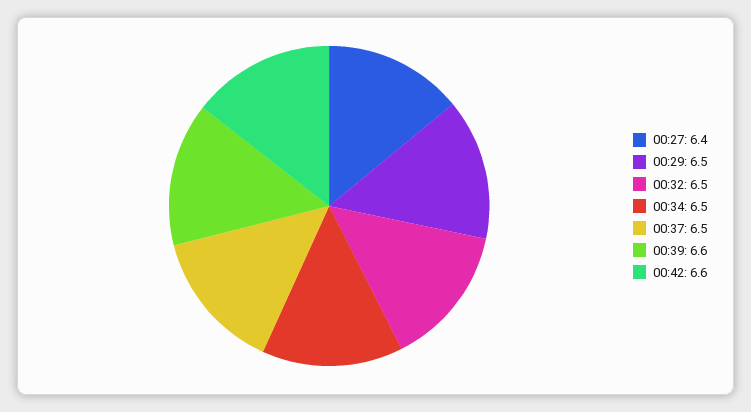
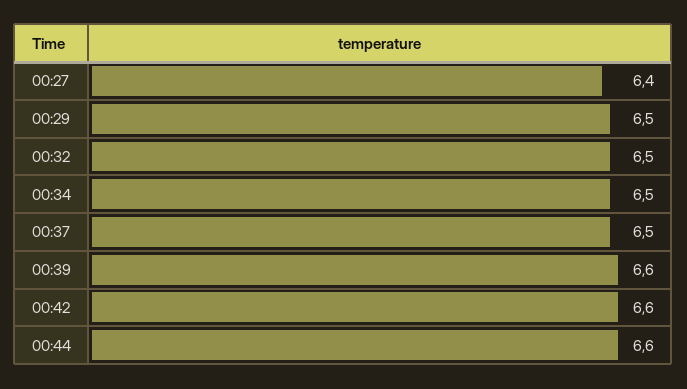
00:44: none -> 6.6

